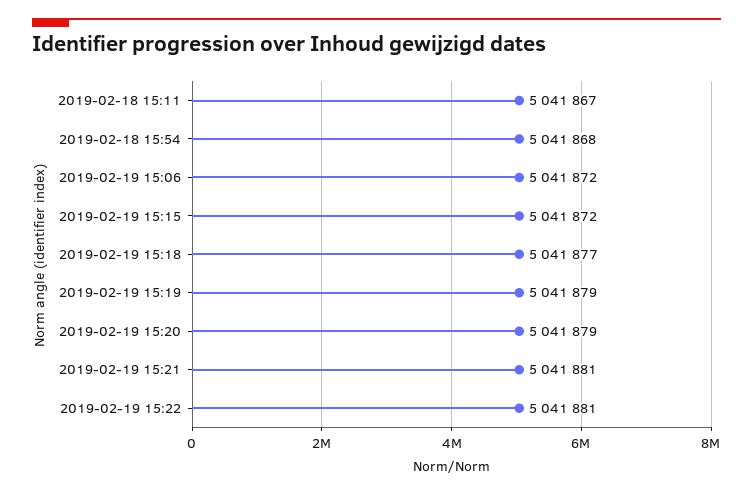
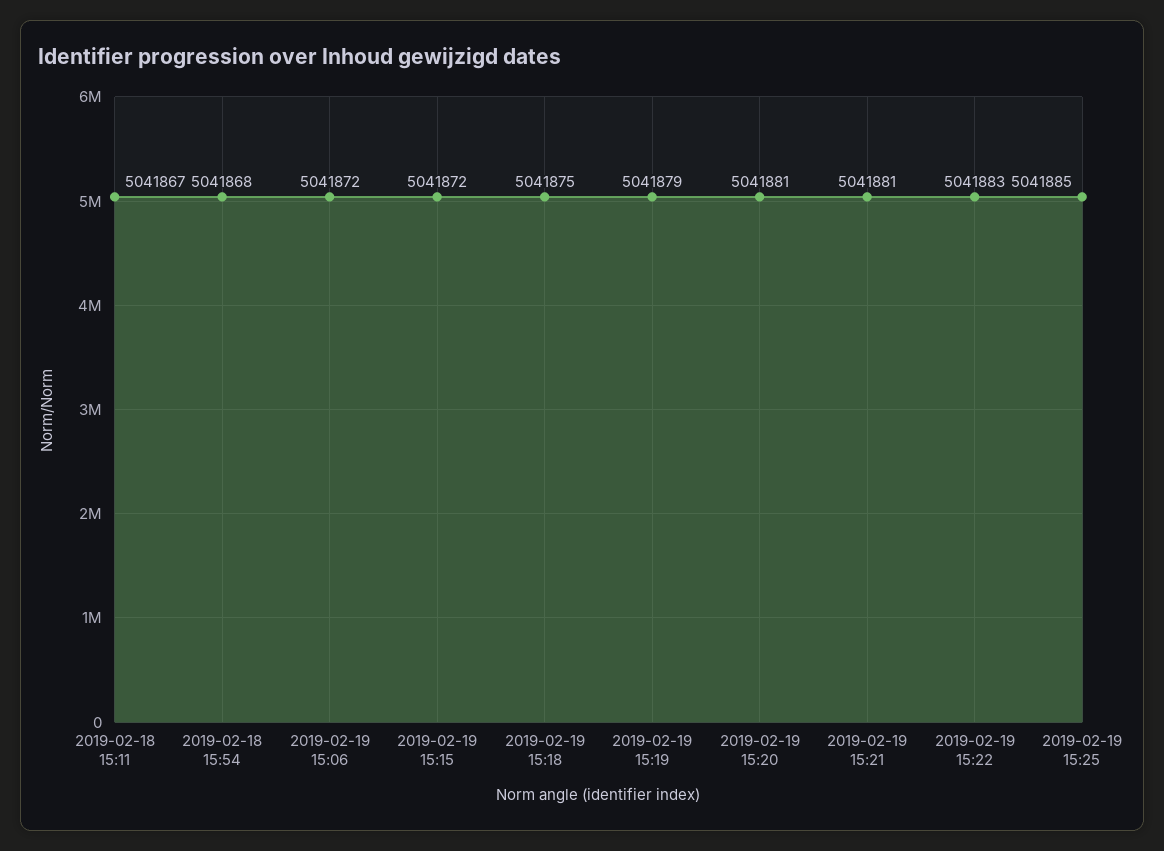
2019-02-19 15:18: 5041877 -> 5041875
2019-02-19 15:20: 5041879 -> 5041881
2019-02-19 15:22: 5041881 -> 5041883
2019-02-19 15:25: none -> 5041885

